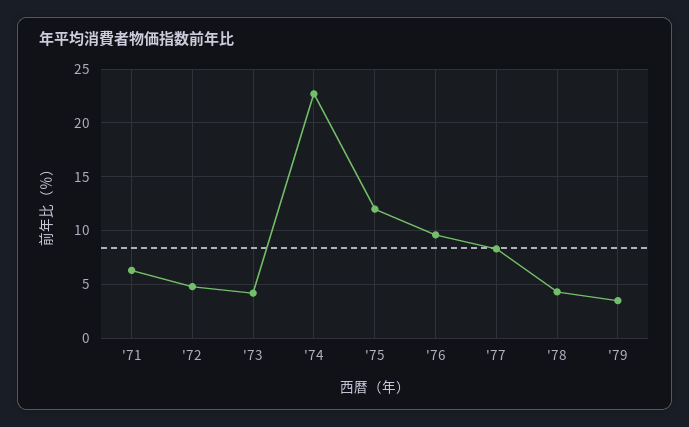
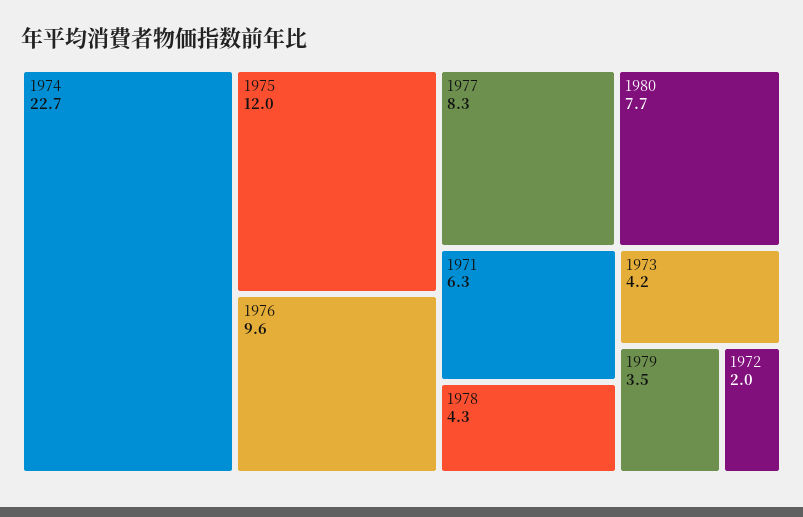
'72: 5 -> 2
1980: none -> 7.7

